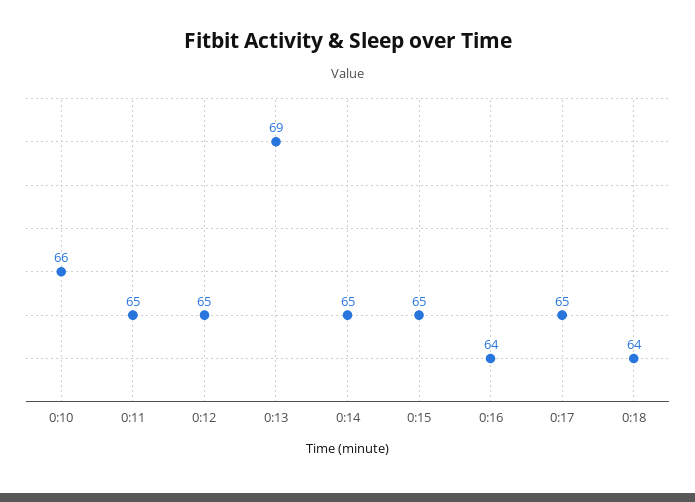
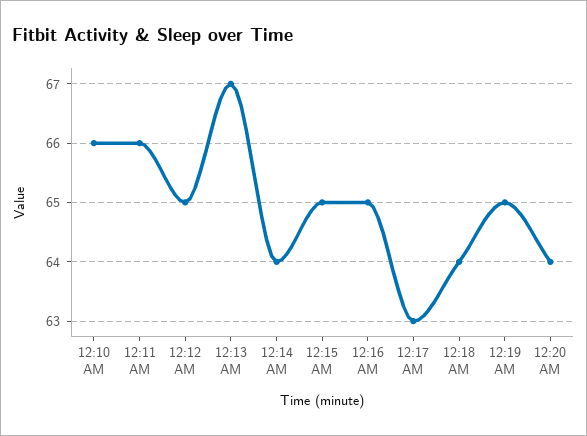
0:11: 65 -> 66
0:13: 69 -> 67
0:14: 65 -> 64
0:16: 64 -> 65
0:17: 65 -> 63
12:19 AM: none -> 65
12:20 AM: none -> 64

